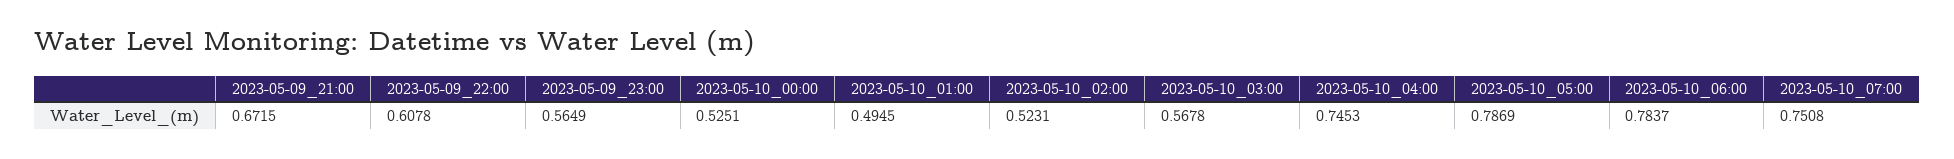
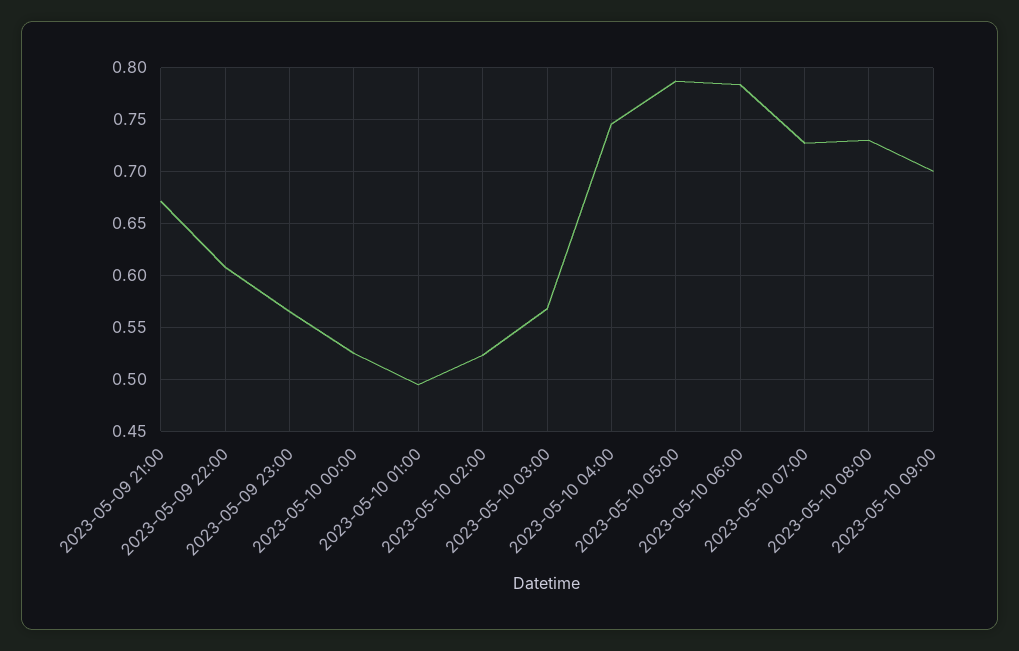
2023-05-10_07:00: 0.7508 -> 0.73
2023-05-10 08:00: none -> 0.73
2023-05-10 09:00: none -> 0.7

